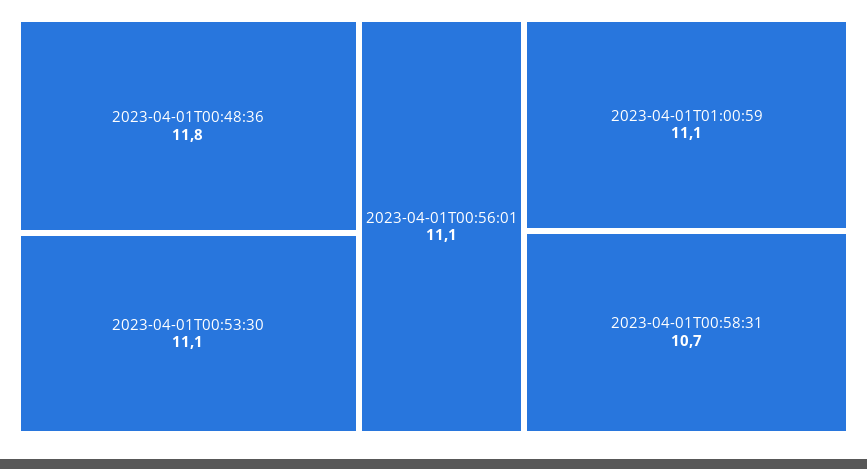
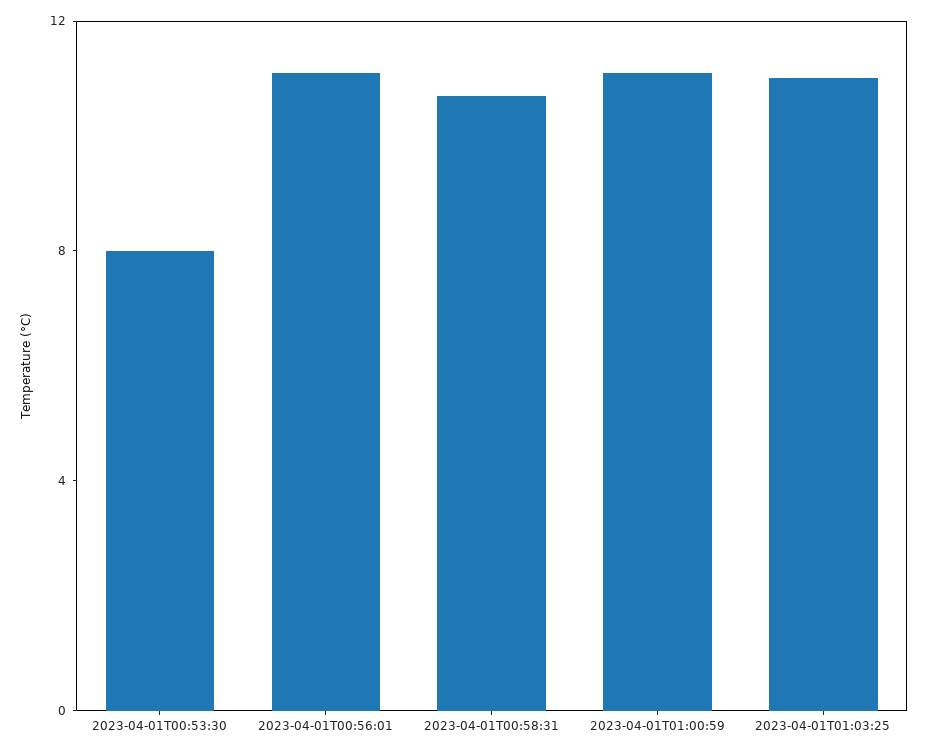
2023-04-01T00:48:36: 11.8 -> none
2023-04-01T00:53:30: 11.1 -> 8
2023-04-01T01:03:25: none -> 11

